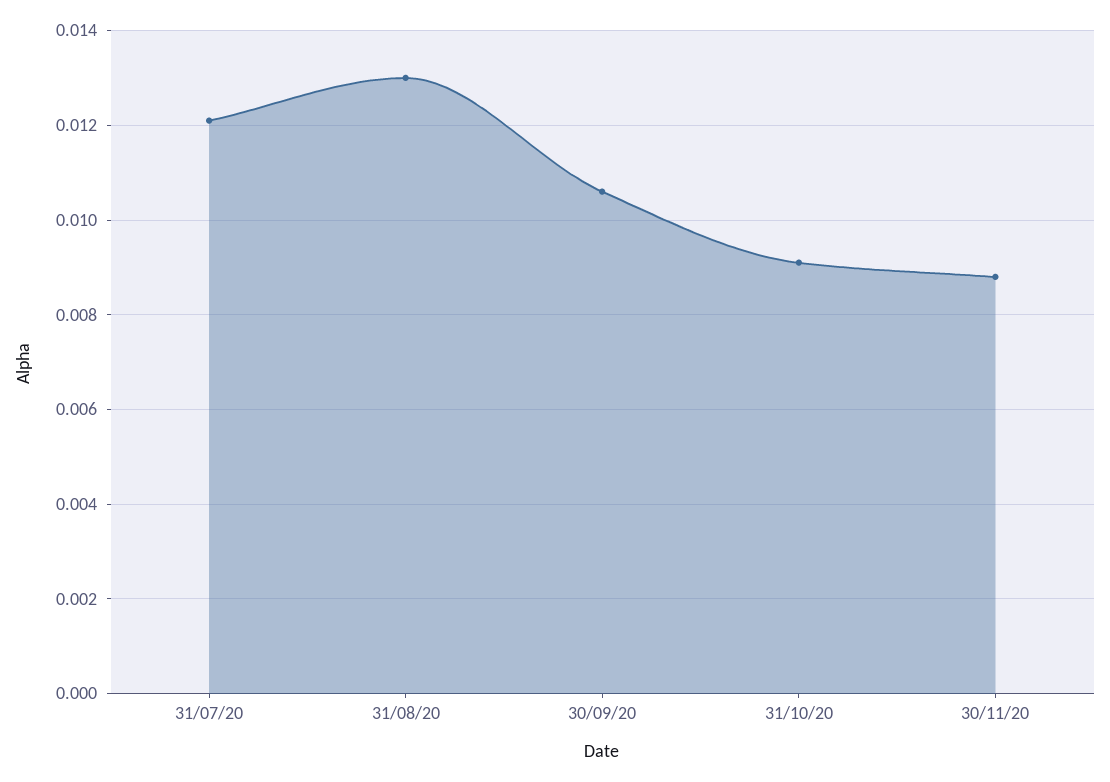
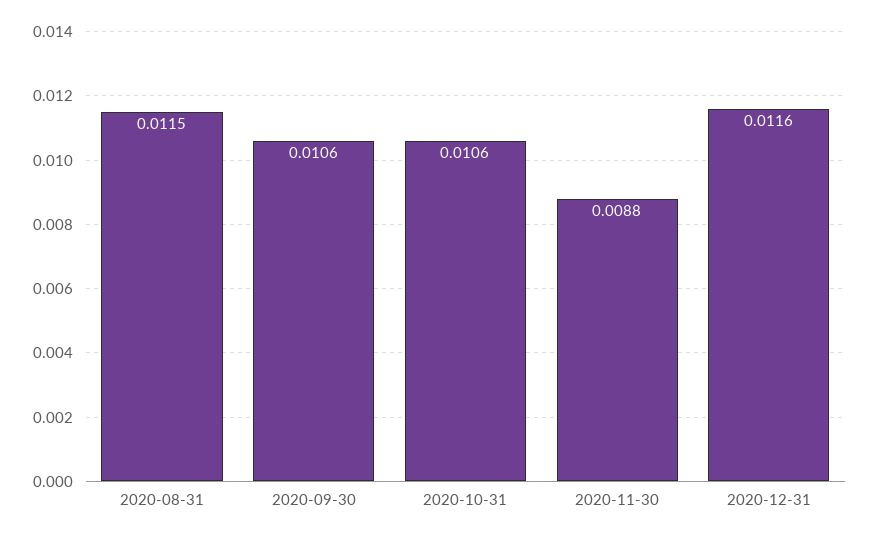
31/07/20: 0.012 -> none
31/08/20: 0.013 -> 0.0115
31/10/20: 0.009 -> 0.0106
2020-12-31: none -> 0.0116

